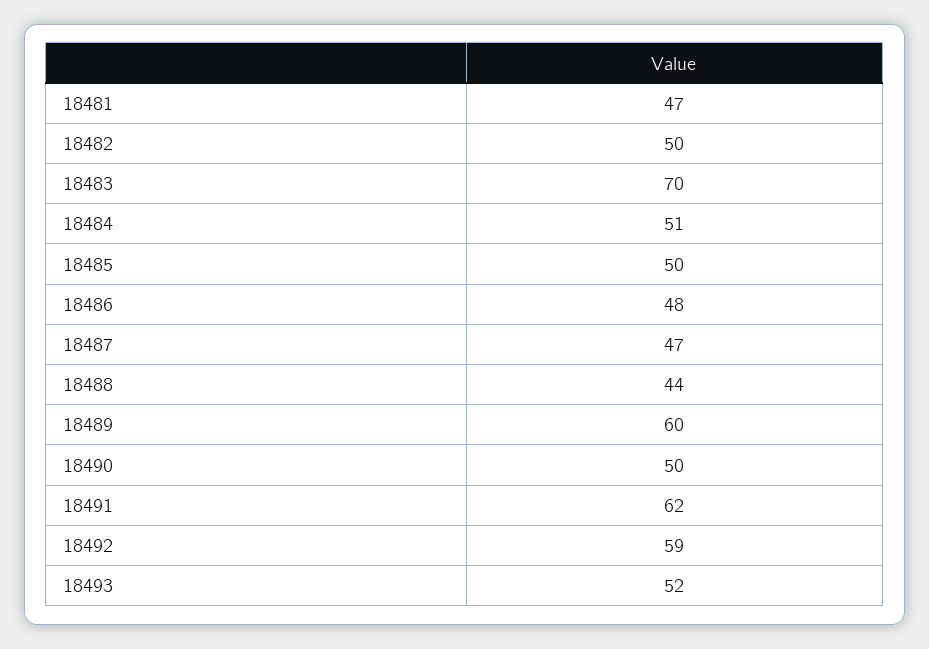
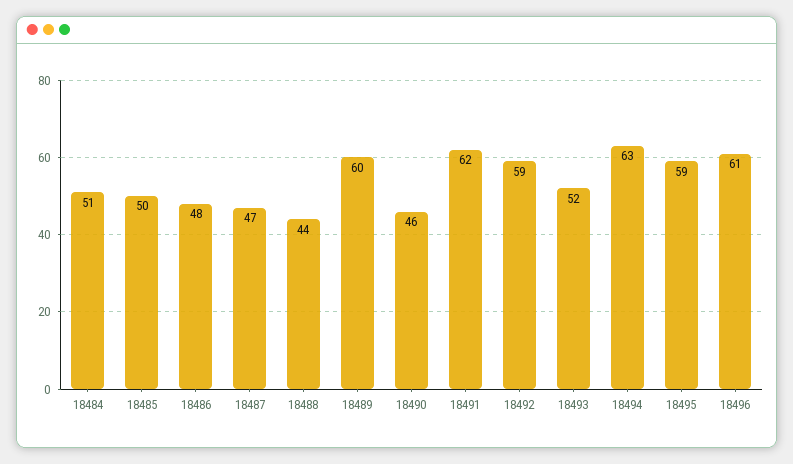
18481: 47 -> none
18482: 50 -> none
18483: 70 -> none
18490: 50 -> 46
18494: none -> 63
18495: none -> 59
18496: none -> 61

